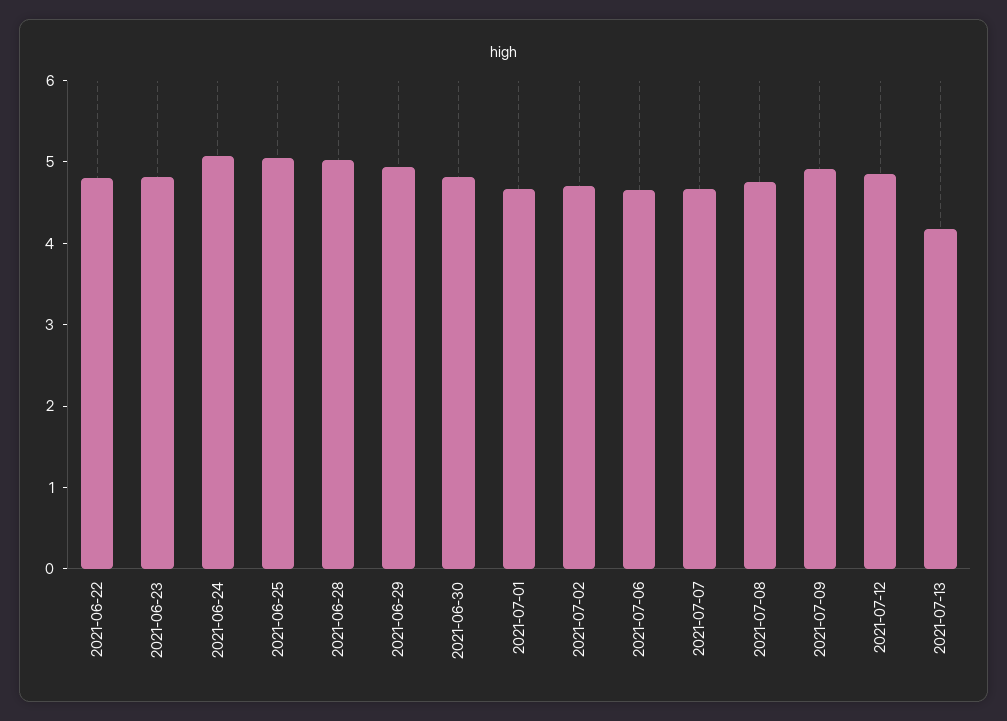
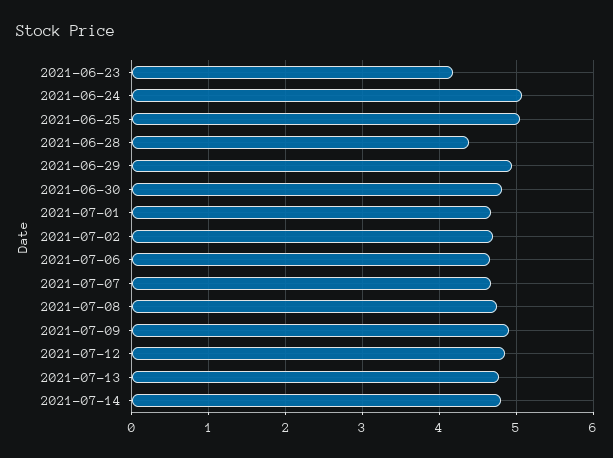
2021-06-22: 4.8 -> none
2021-06-23: 4.8 -> 4.2
2021-06-28: 5 -> 4.4
2021-07-13: 4.2 -> 4.8
2021-07-14: none -> 4.8

